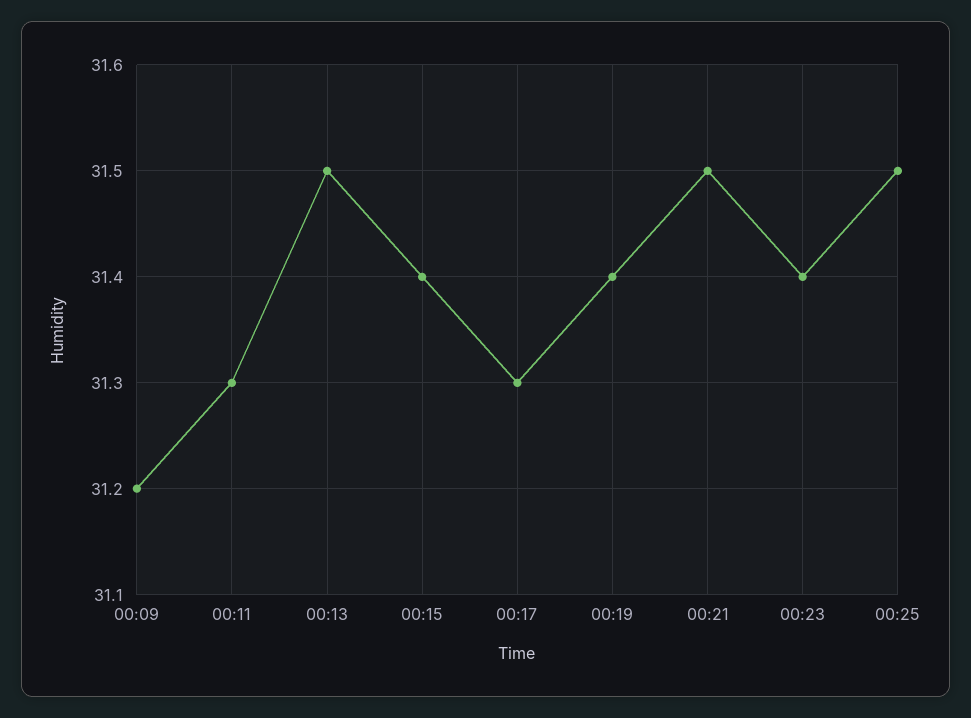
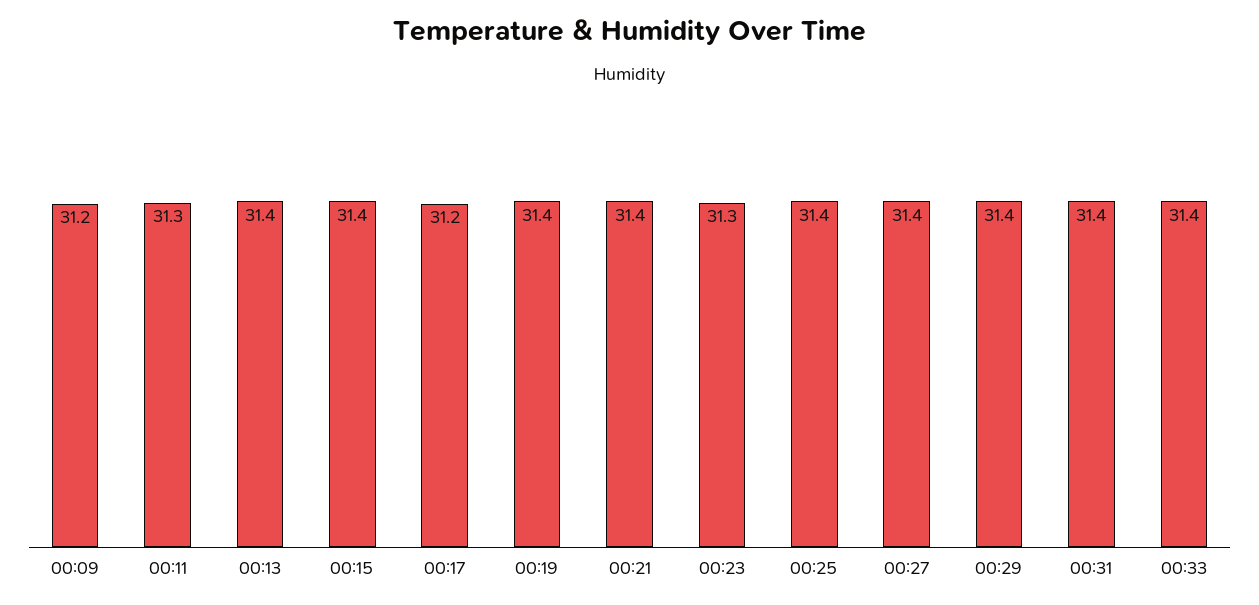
00:13: 31.5 -> 31.4
00:17: 31.3 -> 31.2
00:21: 31.5 -> 31.4
00:23: 31.4 -> 31.3
00:25: 31.5 -> 31.4
00:27: none -> 31.4
00:29: none -> 31.4
00:31: none -> 31.4
00:33: none -> 31.4

